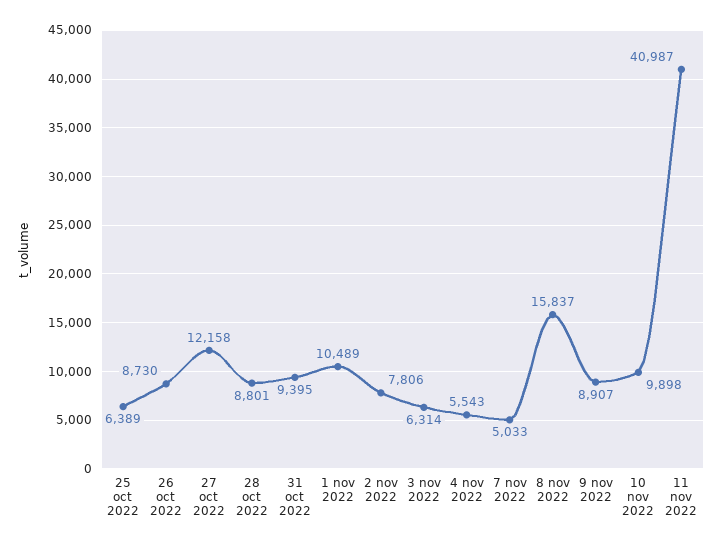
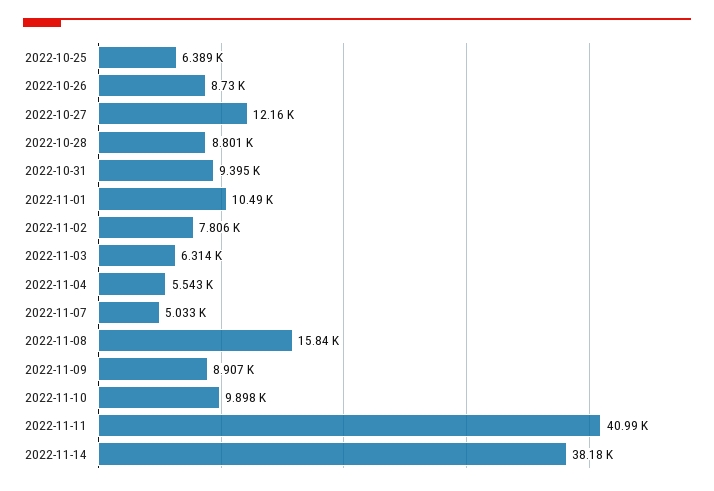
2022-11-14: none -> 38180

